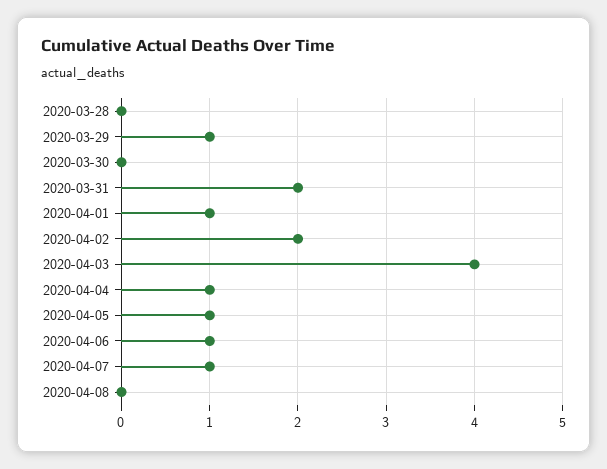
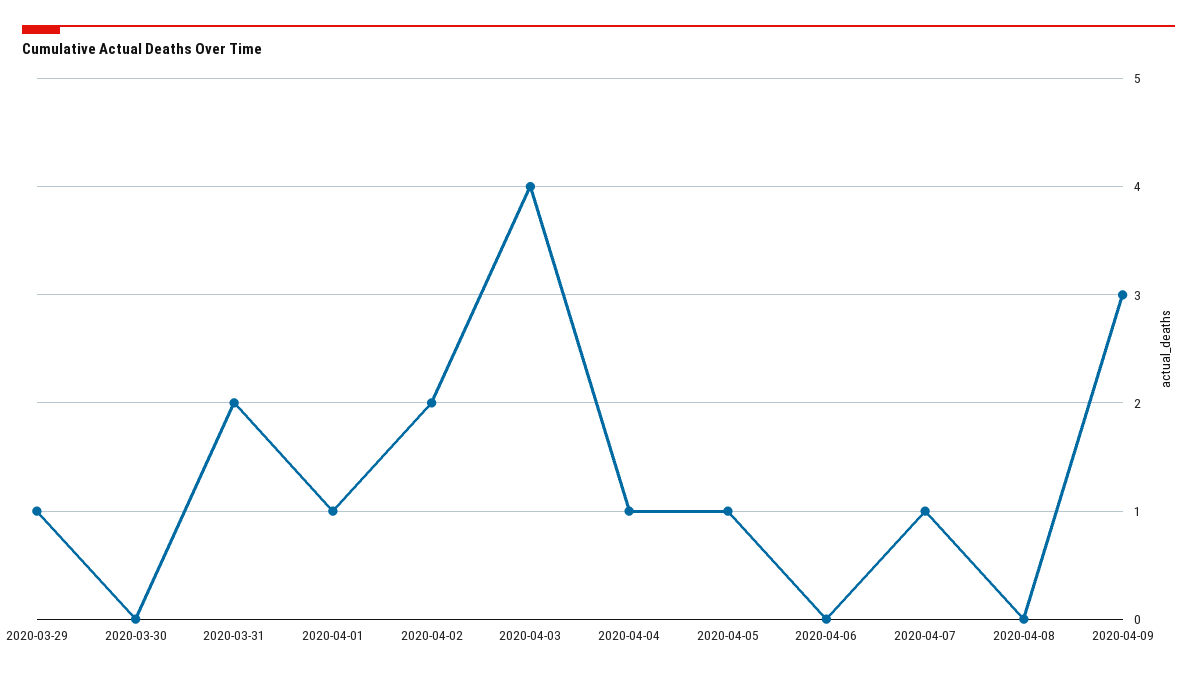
2020-03-28: 0 -> none
2020-04-06: 1 -> 0
2020-04-09: none -> 3

